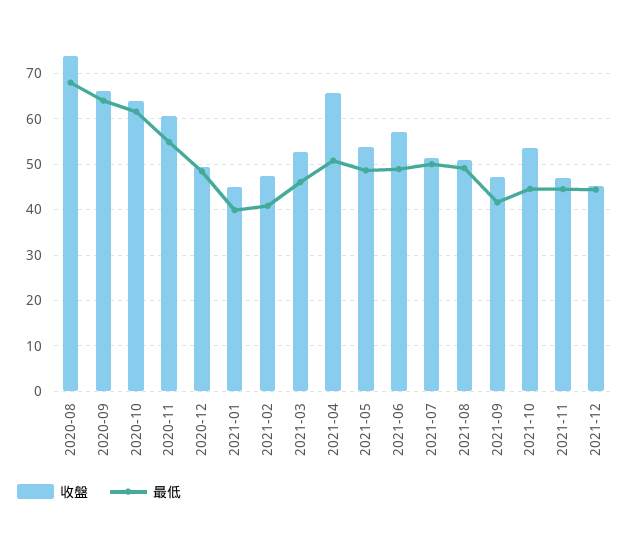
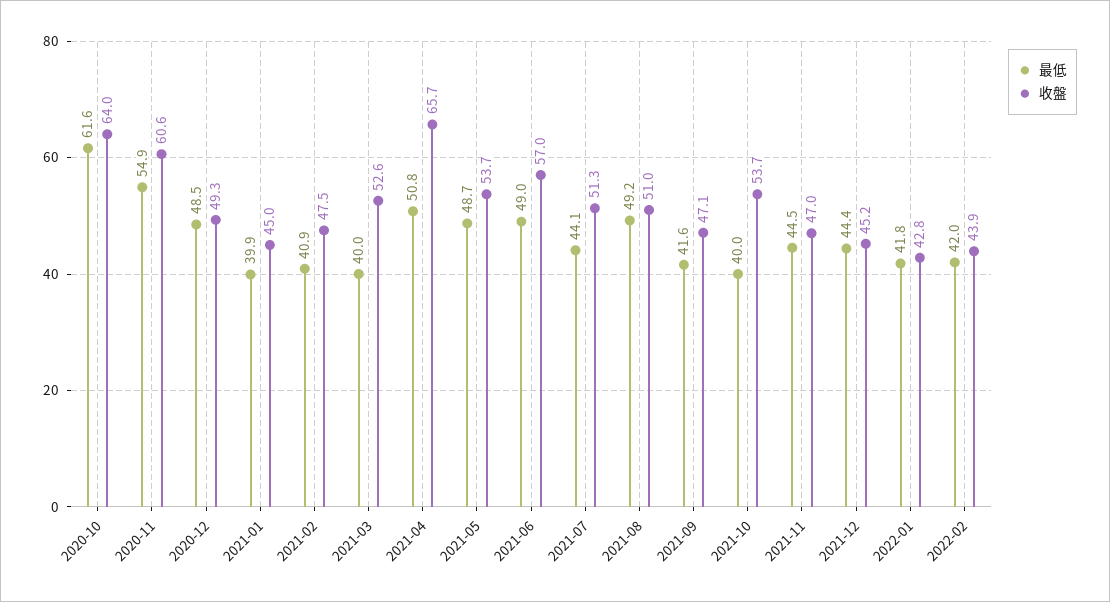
收盤, 2020-08: 74 -> none
最低, 2020-08: 68 -> none
收盤, 2020-09: 66 -> none
最低, 2020-09: 64 -> none
最低, 2021-03: 46 -> 40
最低, 2021-07: 50 -> 44.1
最低, 2021-10: 44 -> 40
最低, 2022-01: none -> 41.8
收盤, 2022-01: none -> 42.8
最低, 2022-02: none -> 42
收盤, 2022-02: none -> 43.9

